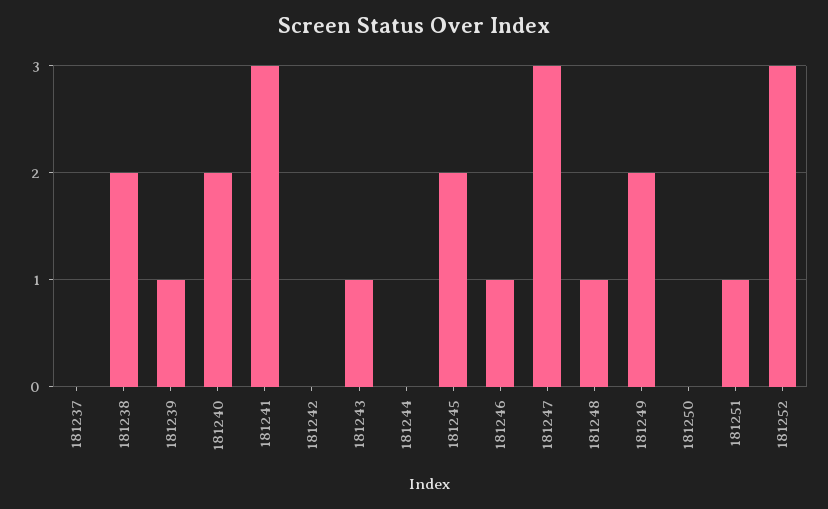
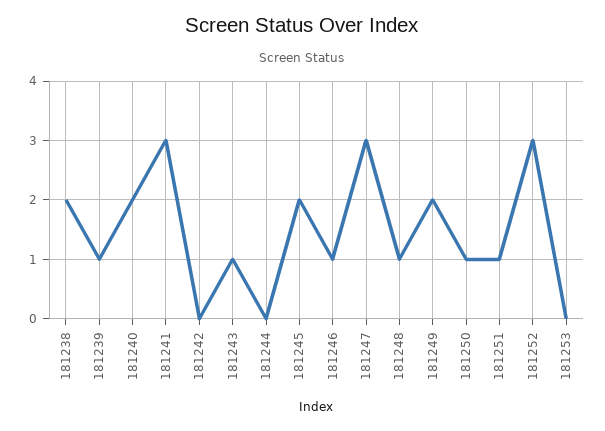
181237: 0 -> none
181250: 0 -> 1
181253: none -> 0

